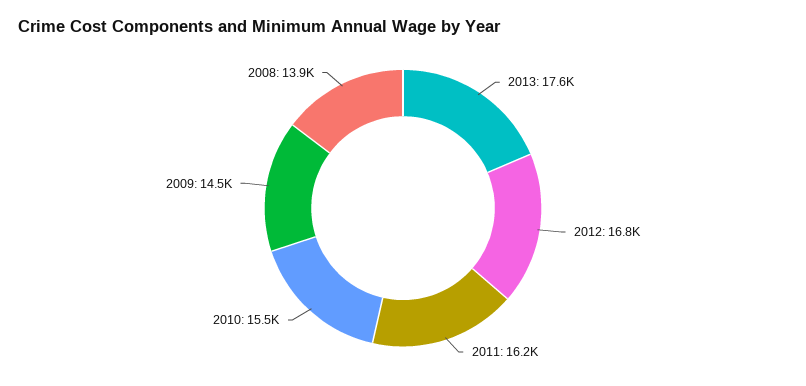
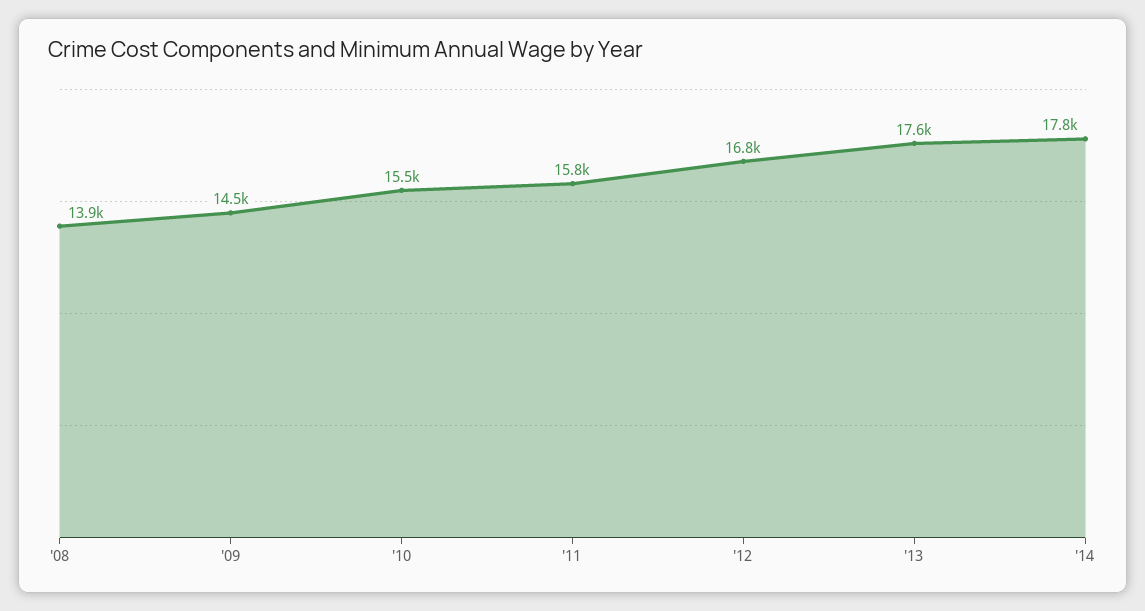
2011: 16200 -> 15800
'14: none -> 17800

